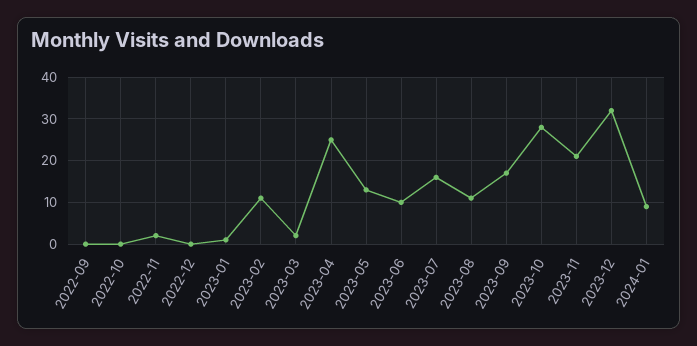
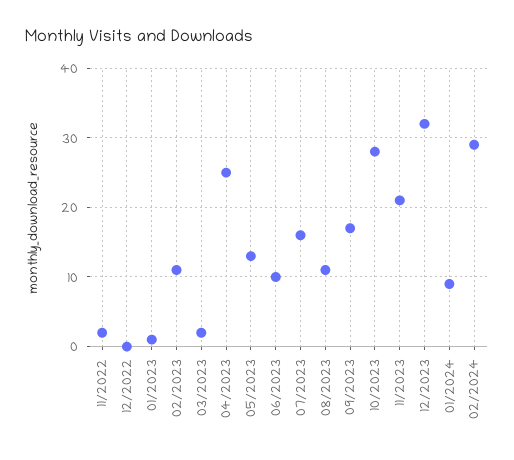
2022-09: 0 -> none
2022-10: 0 -> none
02/2024: none -> 29

